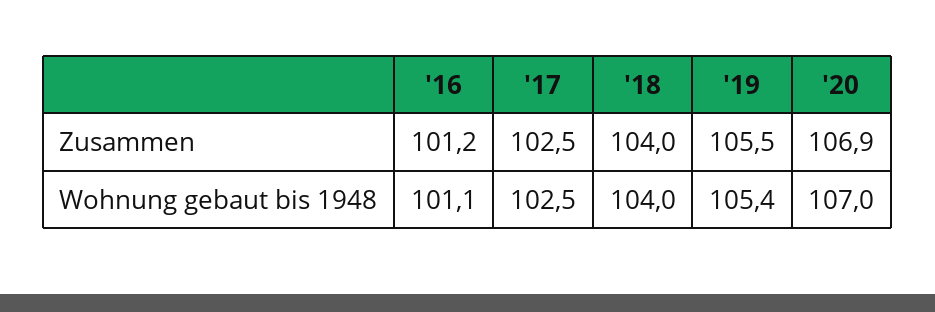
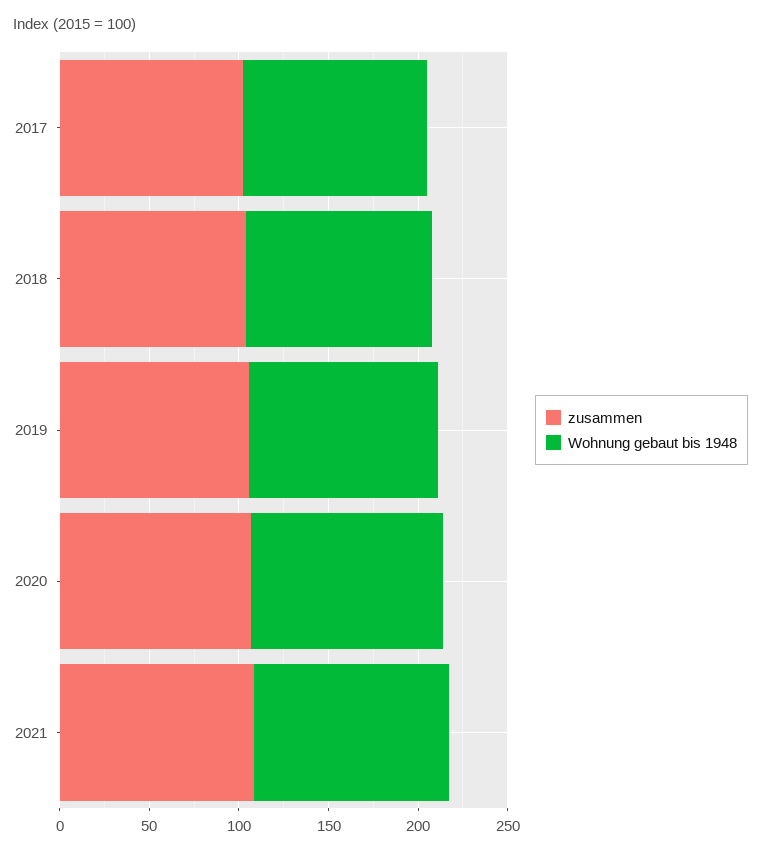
Zusammen, '16: 101.2 -> none
Wohnung gebaut bis 1948, '16: 101.1 -> none
Zusammen, 2021: none -> 110
Wohnung gebaut bis 1948, 2021: none -> 110

